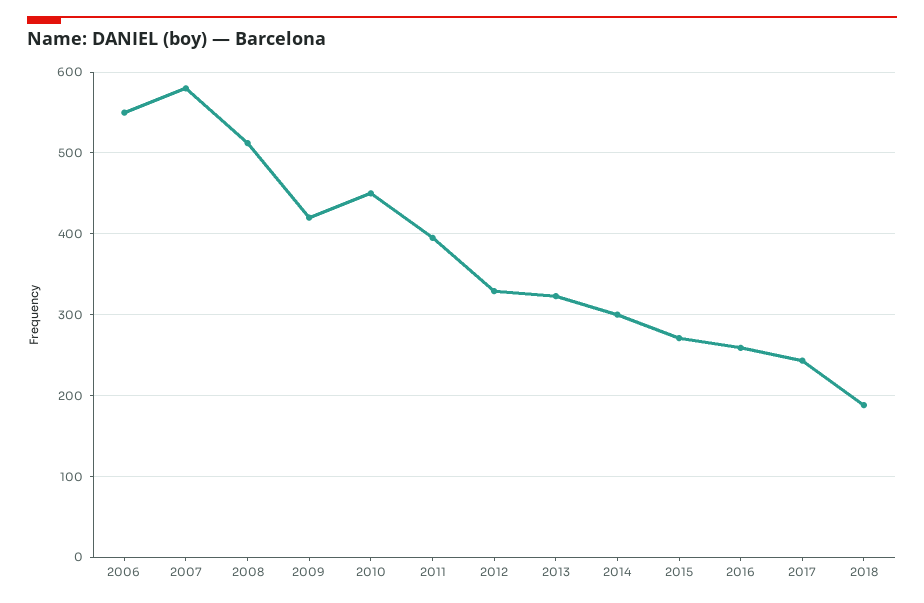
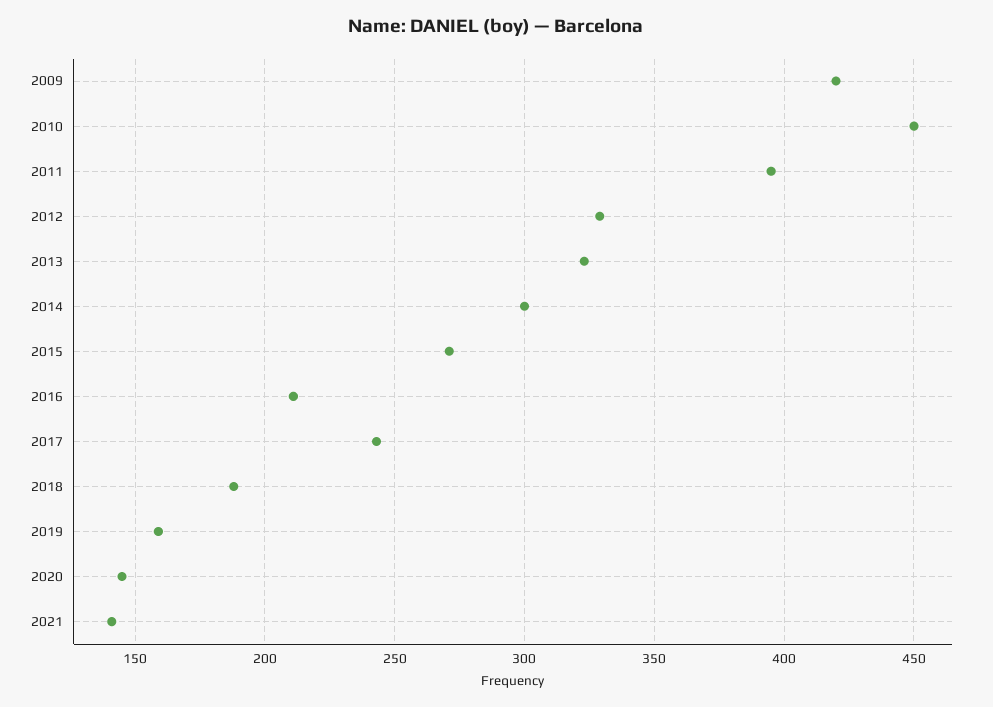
2006: 550 -> none
2007: 580 -> none
2008: 510 -> none
2016: 260 -> 210
2019: none -> 160
2020: none -> 145
2021: none -> 140

